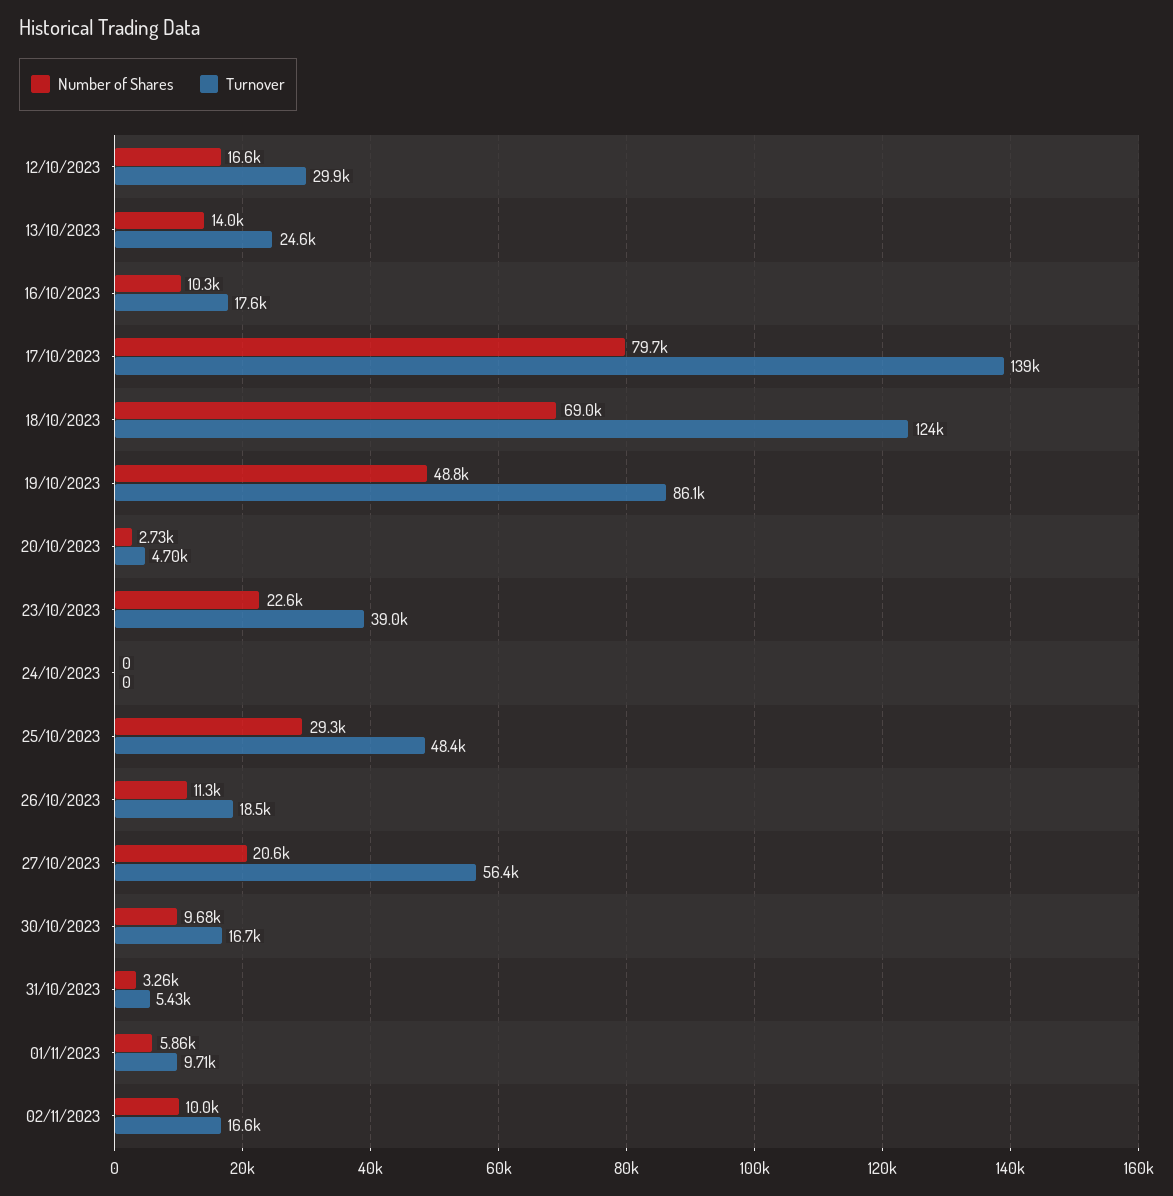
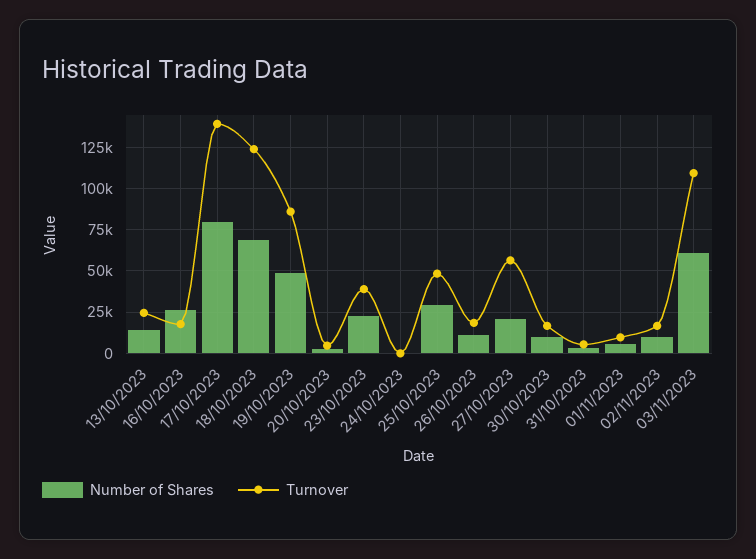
Number of Shares, 12/10/2023: 16600 -> none
Turnover, 12/10/2023: 29900 -> none
Number of Shares, 16/10/2023: 10300 -> 25000
Number of Shares, 03/11/2023: none -> 60000
Turnover, 03/11/2023: none -> 110000

